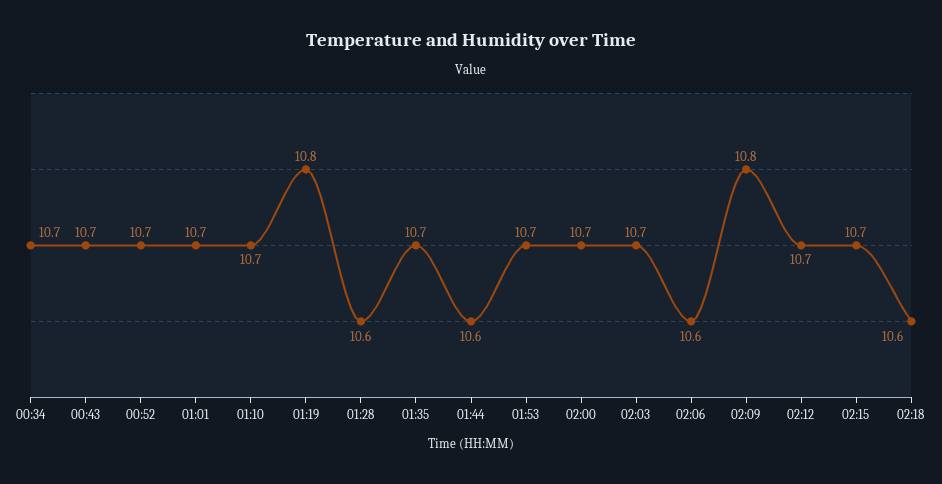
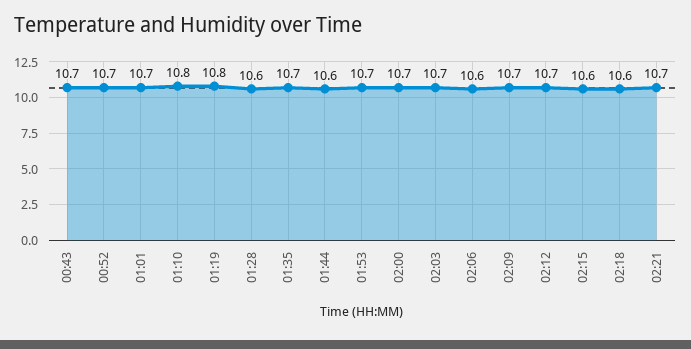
00:34: 10.7 -> none
01:10: 10.7 -> 10.8
02:09: 10.8 -> 10.7
02:15: 10.7 -> 10.6
02:21: none -> 10.7

